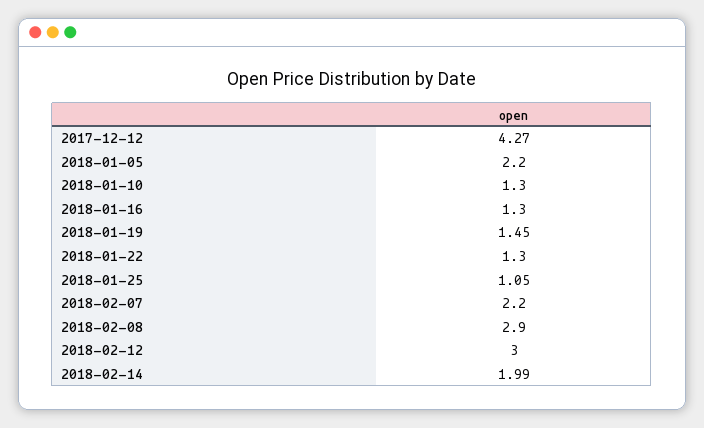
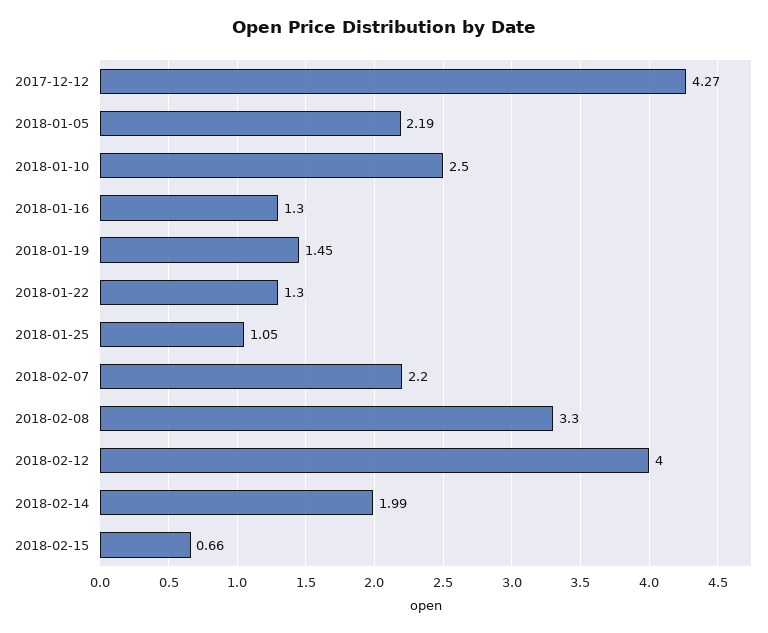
2018-01-05: 2.2 -> 2.19
2018-01-10: 1.3 -> 2.5
2018-02-08: 2.9 -> 3.3
2018-02-12: 3 -> 4
2018-02-15: none -> 0.66

